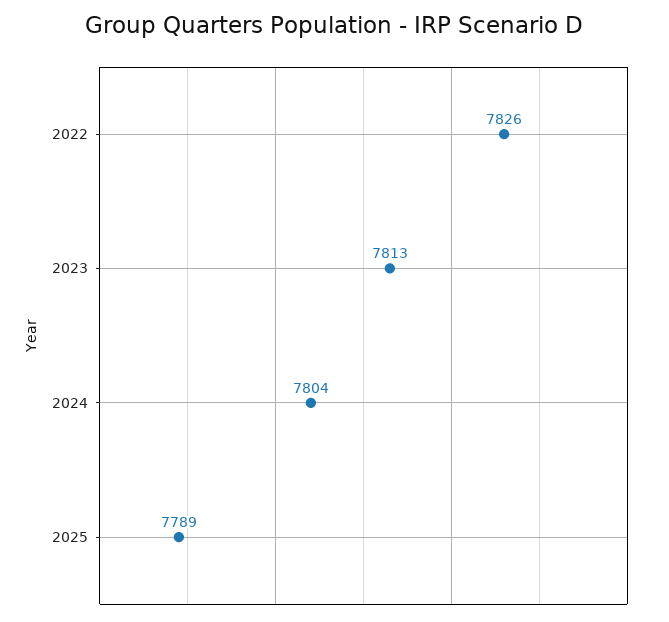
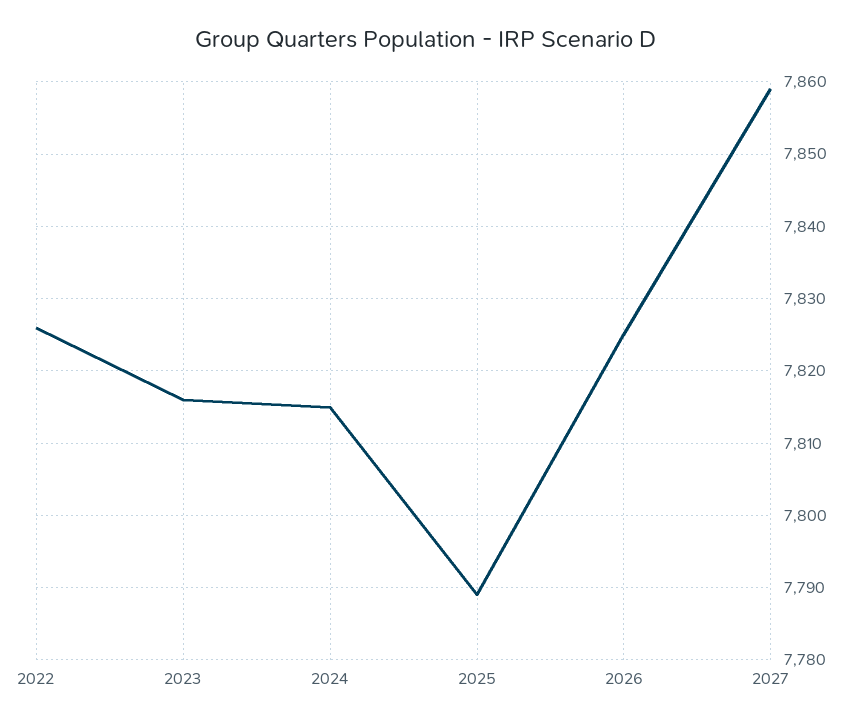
2023: 7813 -> 7816
2024: 7804 -> 7815
2026: none -> 7825
2027: none -> 7859

